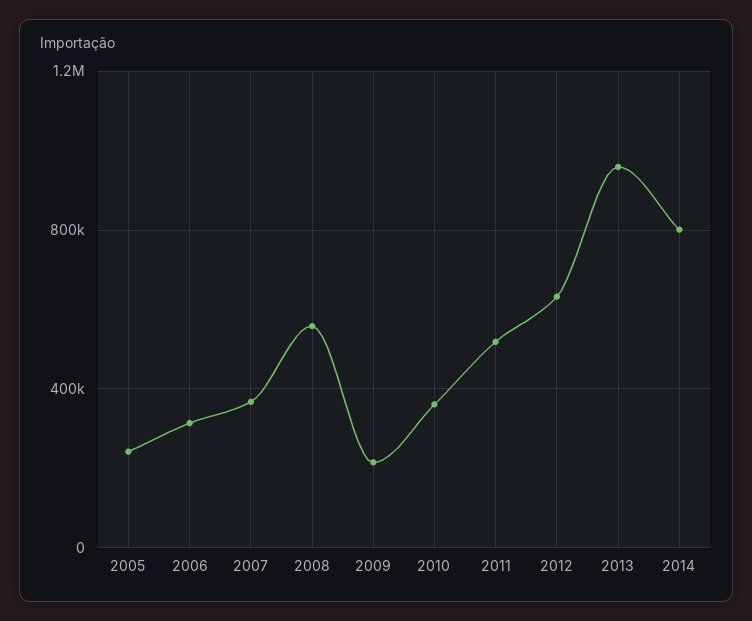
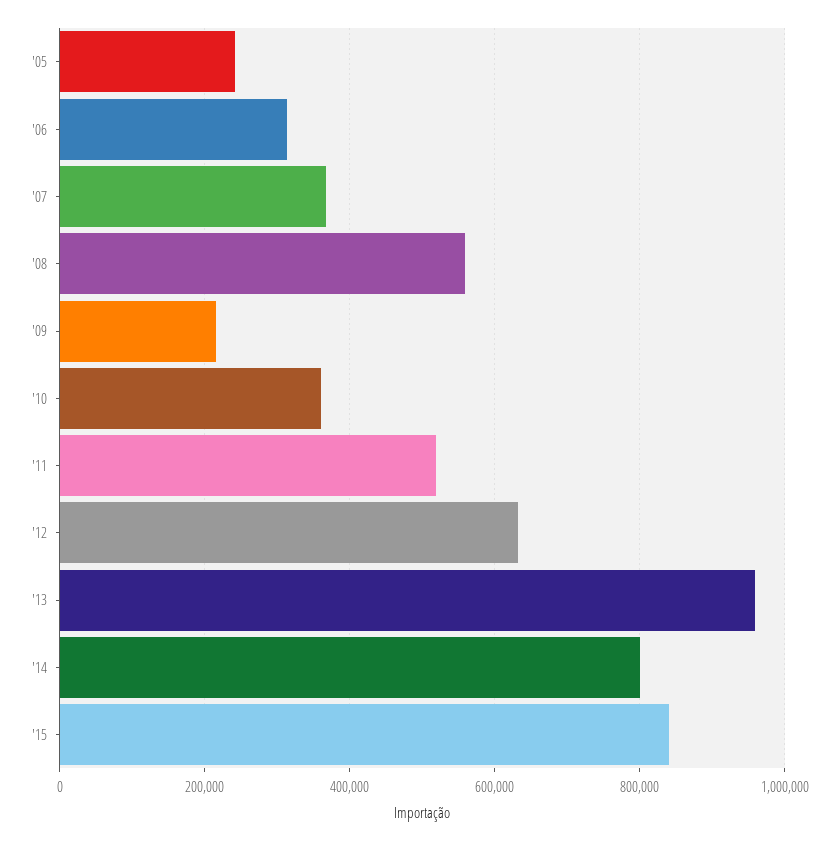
'15: none -> 840000

